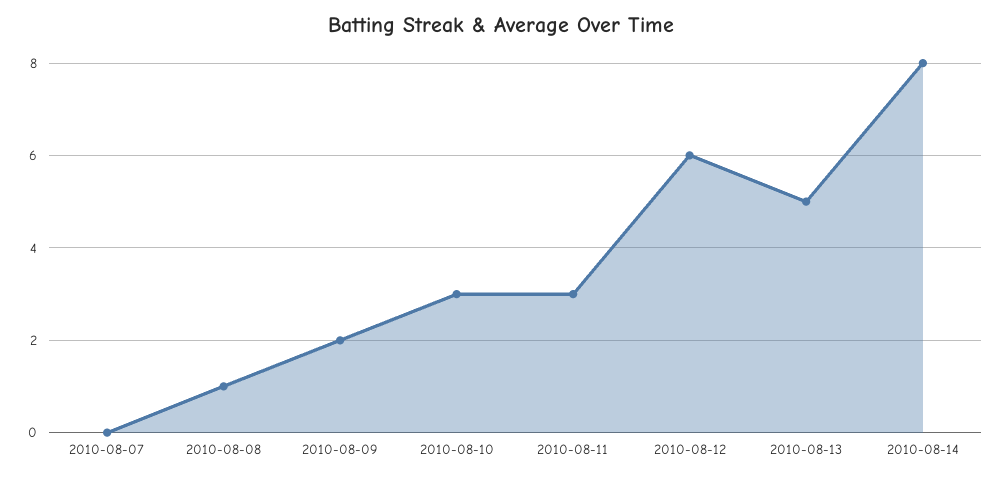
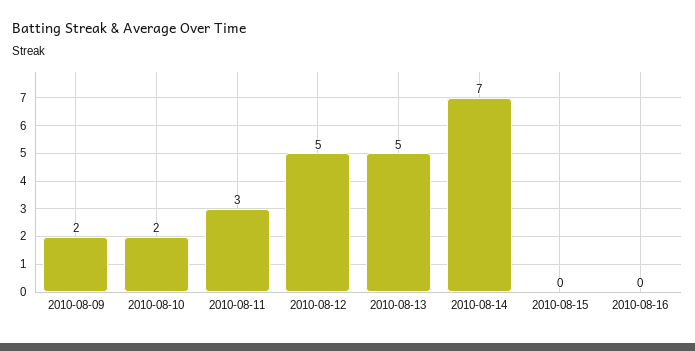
2010-08-07: 0 -> none
2010-08-08: 1 -> none
2010-08-10: 3 -> 2
2010-08-12: 6 -> 5
2010-08-14: 8 -> 7
2010-08-15: none -> 0
2010-08-16: none -> 0

